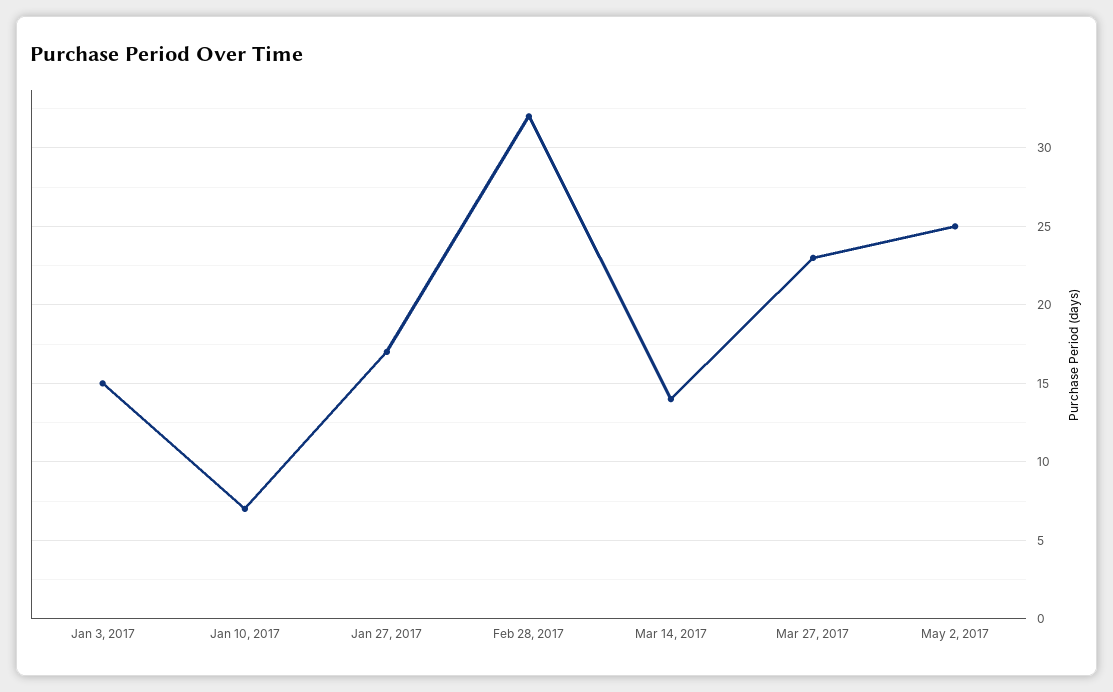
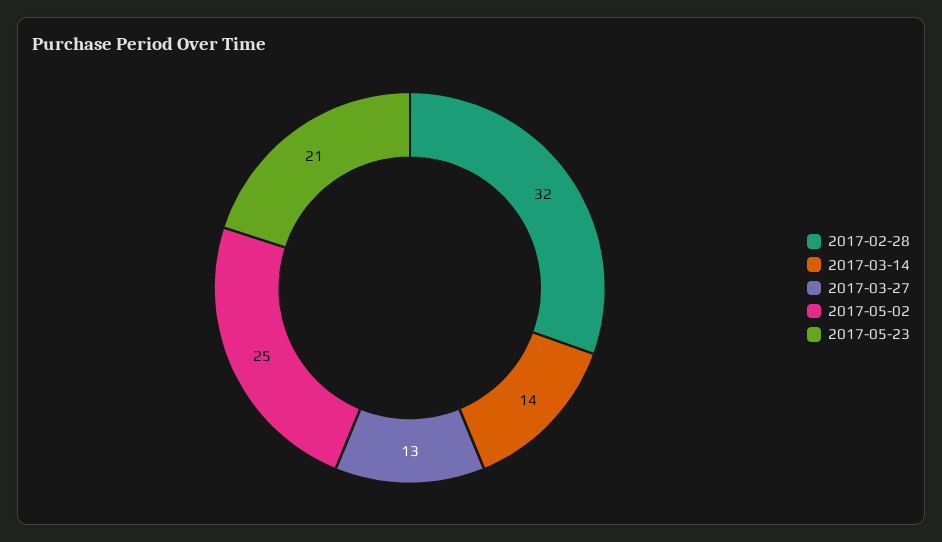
Jan 3, 2017: 15 -> none
Jan 10, 2017: 7 -> none
Jan 27, 2017: 17 -> none
Mar 27, 2017: 23 -> 13
2017-05-23: none -> 21

